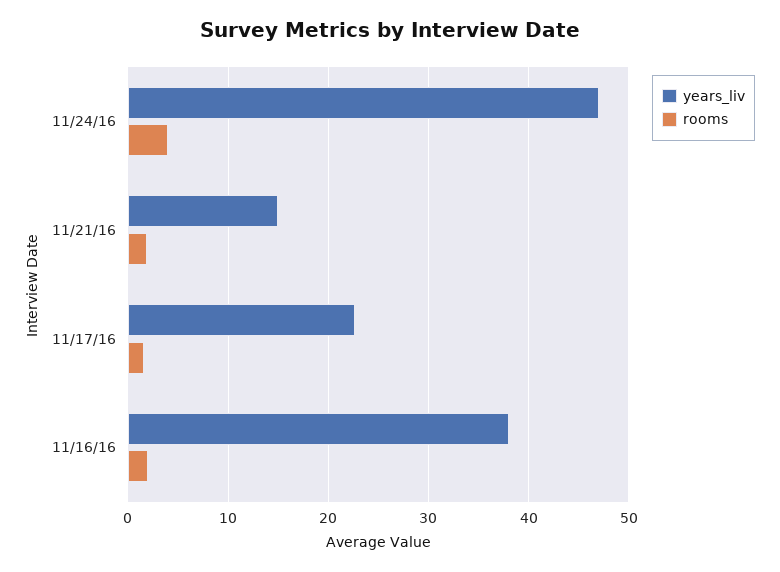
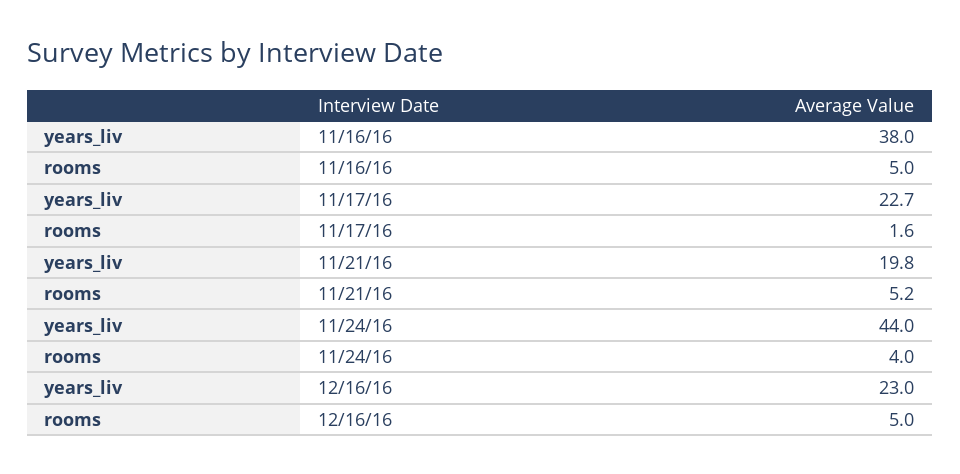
years_liv, 11/24/16: 47 -> 44
years_liv, 11/21/16: 15 -> 19.8
rooms, 11/21/16: 2 -> 5.2
rooms, 11/16/16: 2 -> 5
years_liv, 12/16/16: none -> 23
rooms, 12/16/16: none -> 5

